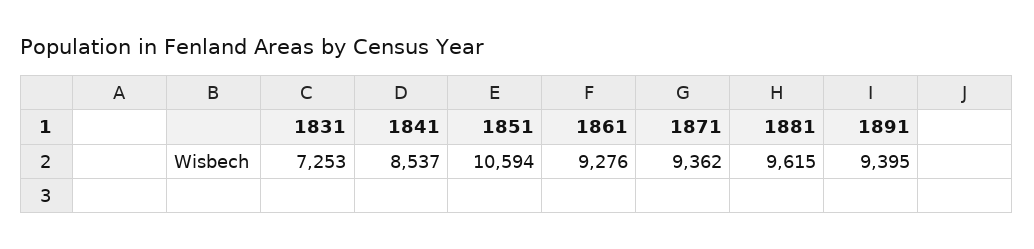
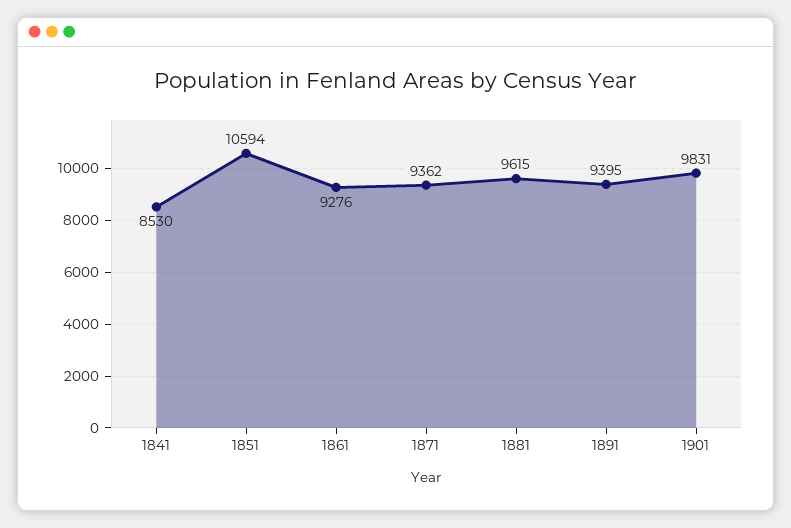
1831: 7253 -> none
1841: 8537 -> 8530
1901: none -> 9831

